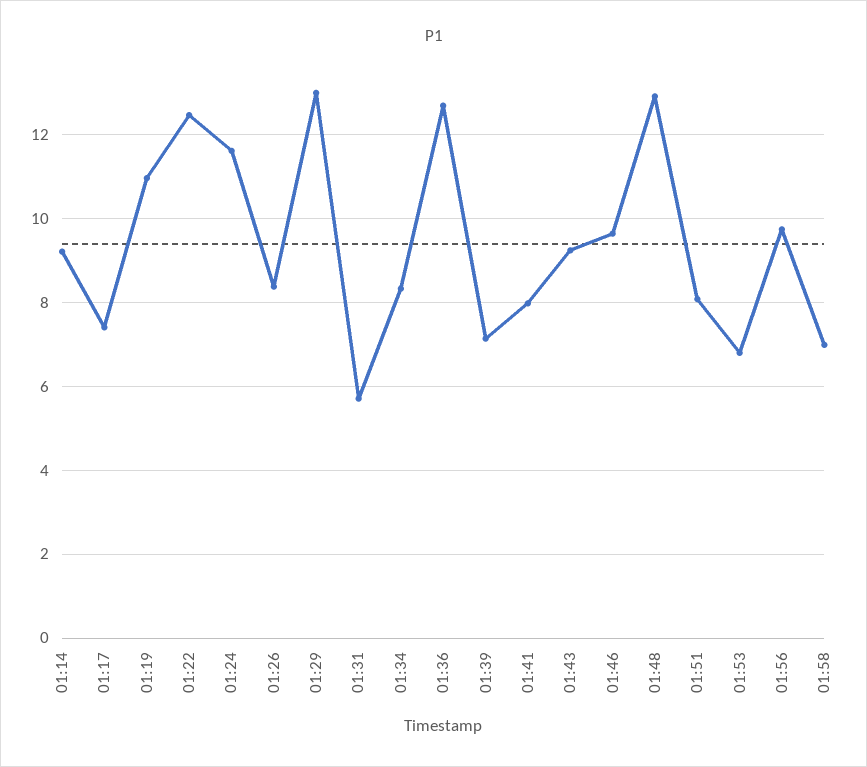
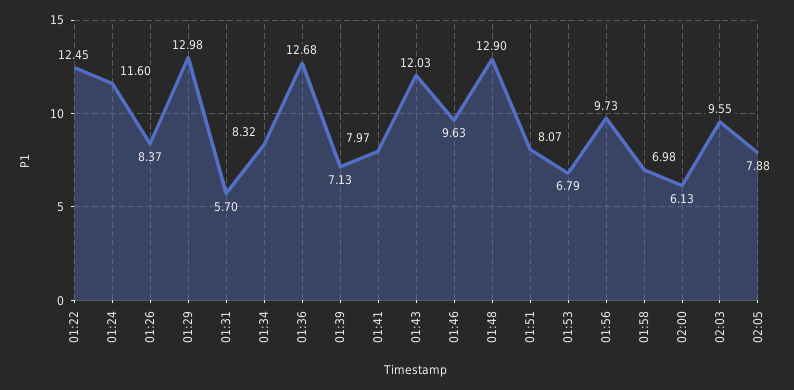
01:14: 9.2 -> none
01:17: 7.4 -> none
01:19: 11 -> none
01:43: 9.2 -> 12.03
02:00: none -> 6.13
02:03: none -> 9.55
02:05: none -> 7.88

